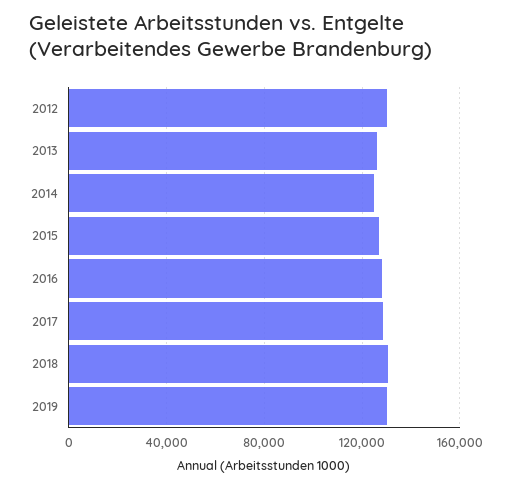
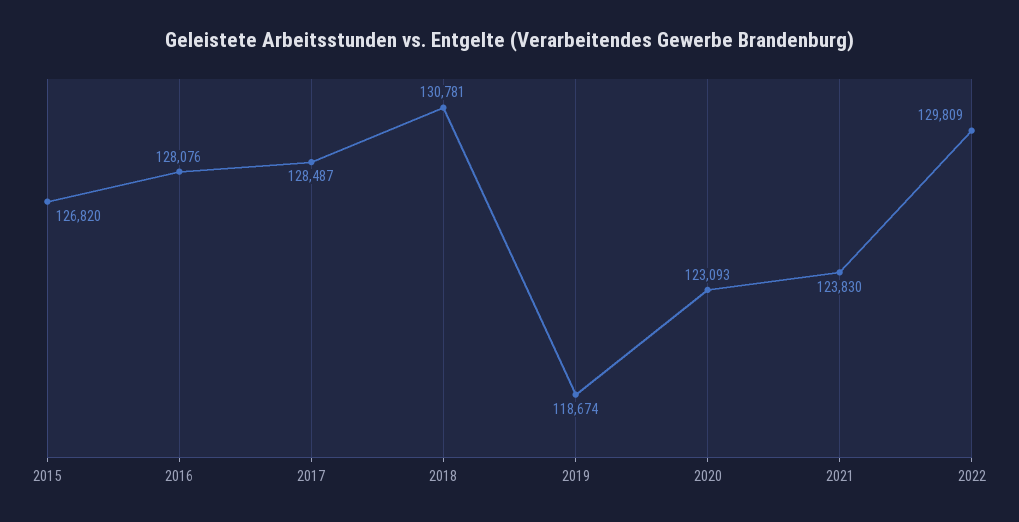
2012: 130000 -> none
2013: 125000 -> none
2014: 125000 -> none
2019: 130000 -> 118674
2020: none -> 123093
2021: none -> 123830
2022: none -> 129809

